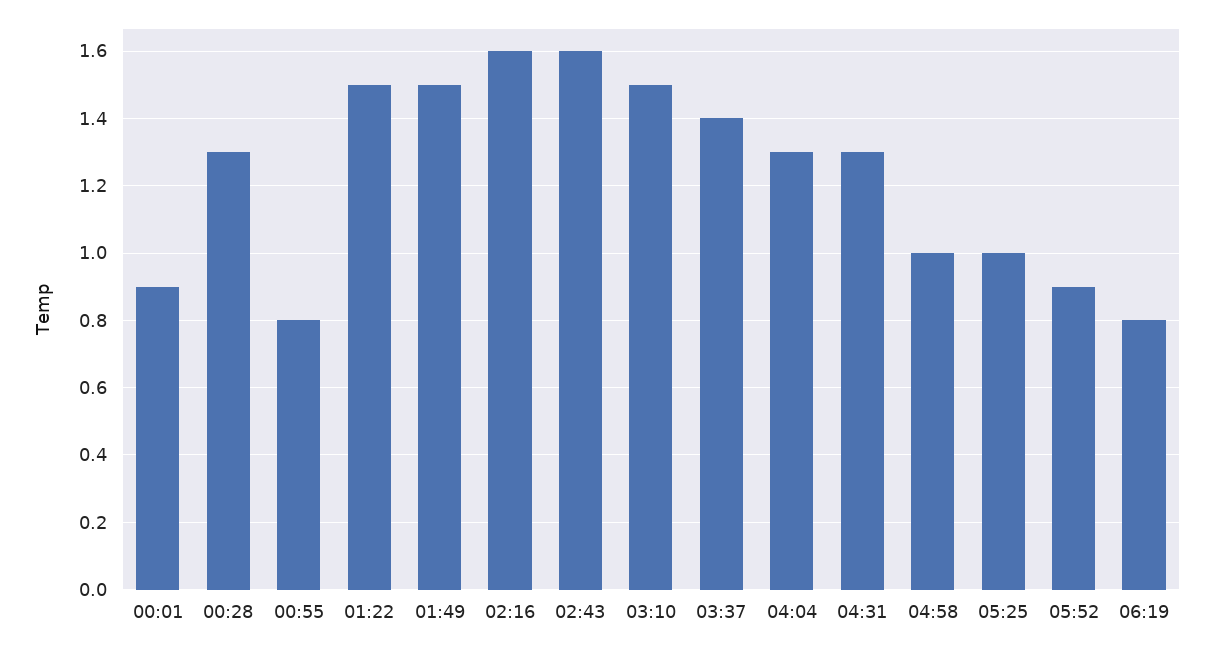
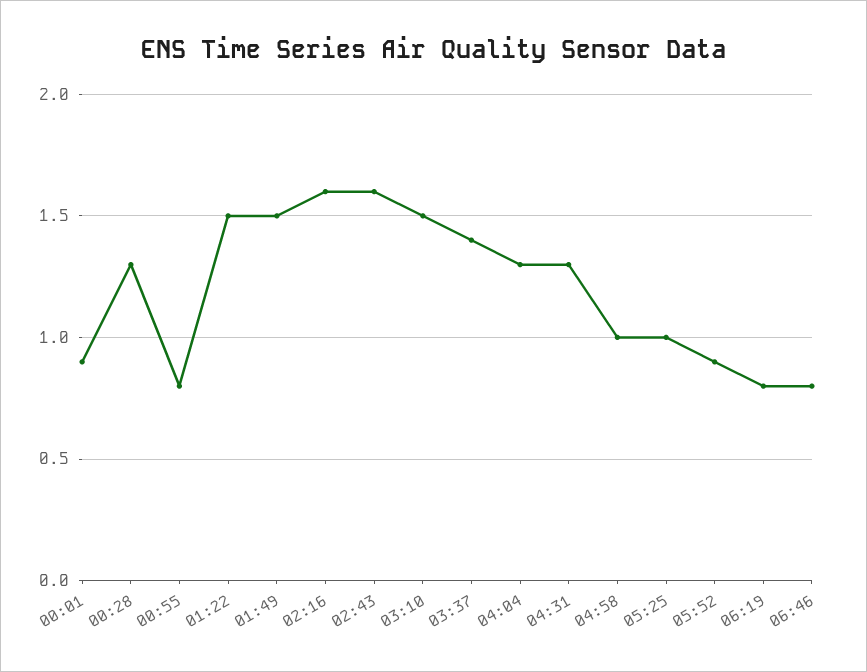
06:46: none -> 0.8

